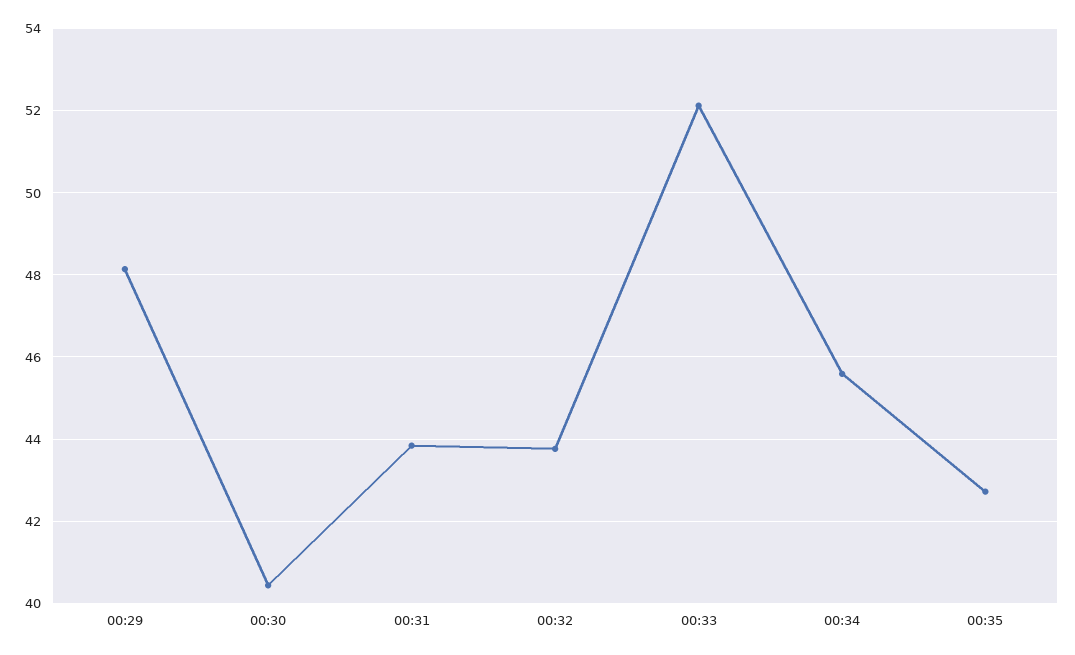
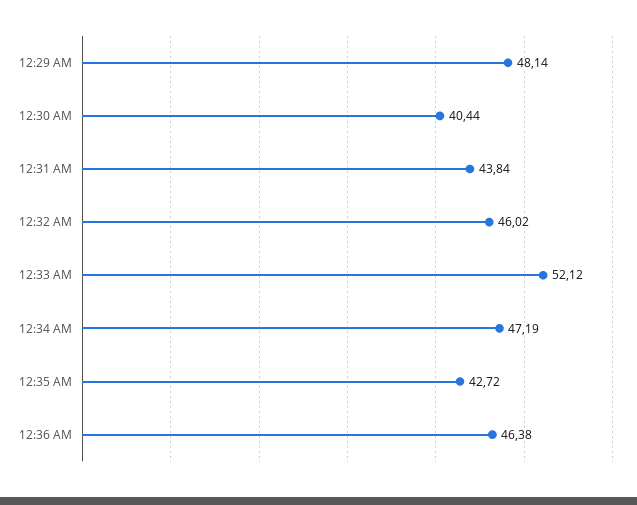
00:32: 43.8 -> 46.02
00:34: 45.6 -> 47.19
12:36 AM: none -> 46.38

